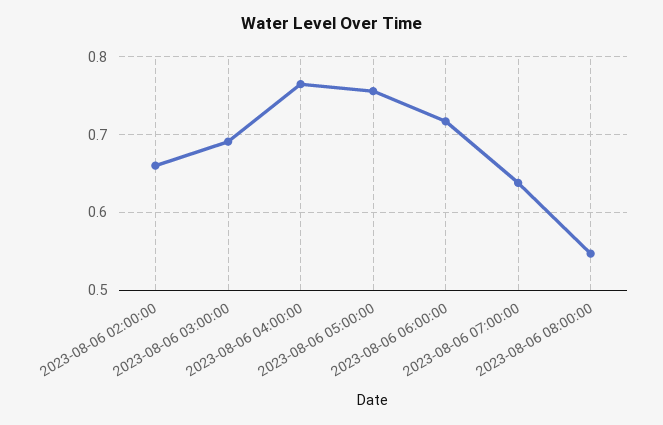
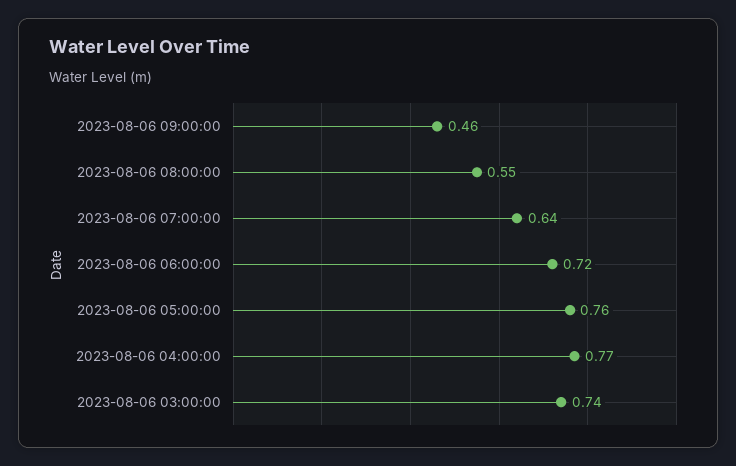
2023-08-06 02:00:00: 0.66 -> none
2023-08-06 03:00:00: 0.69 -> 0.74
2023-08-06 09:00:00: none -> 0.46

